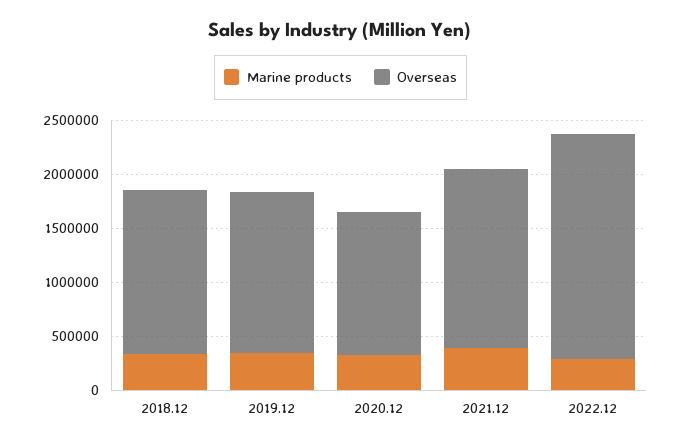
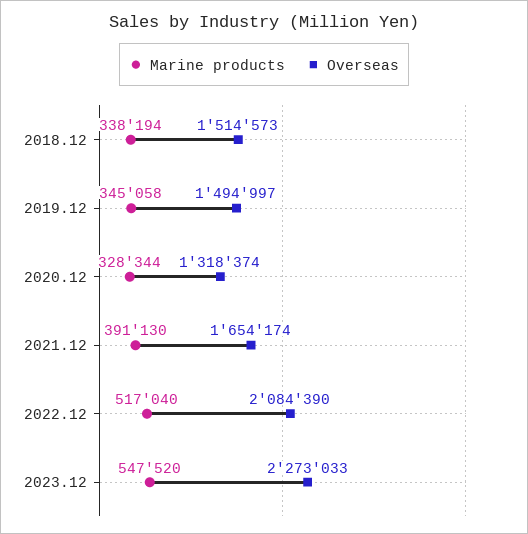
Marine products, 2022.12: 300000 -> 517040
Marine products, 2023.12: none -> 547520
Overseas, 2023.12: none -> 2273033

